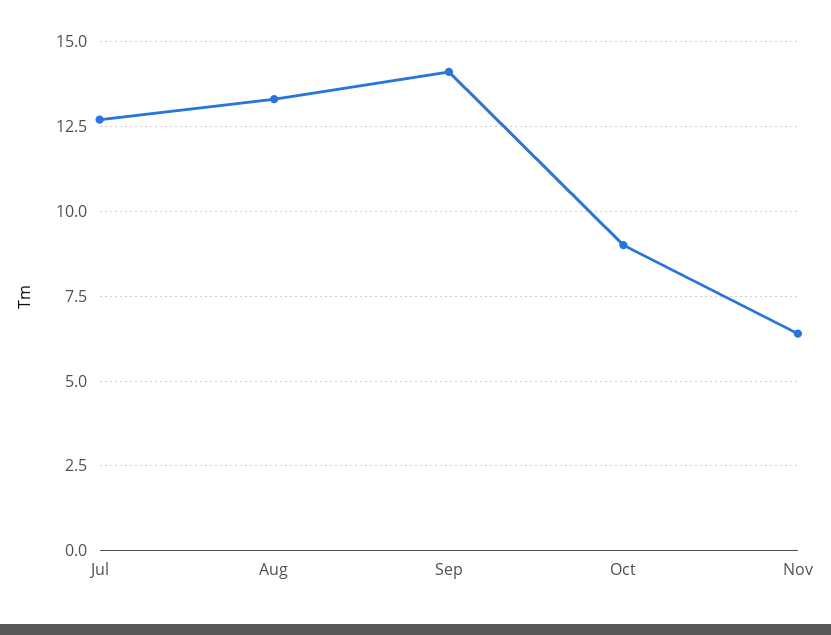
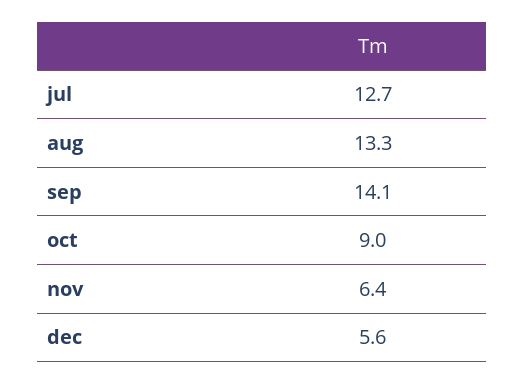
dec: none -> 5.6

